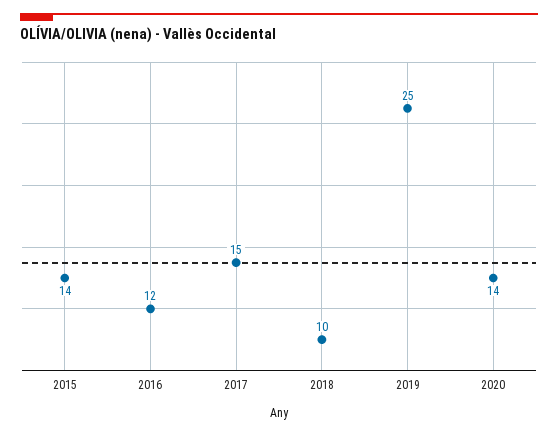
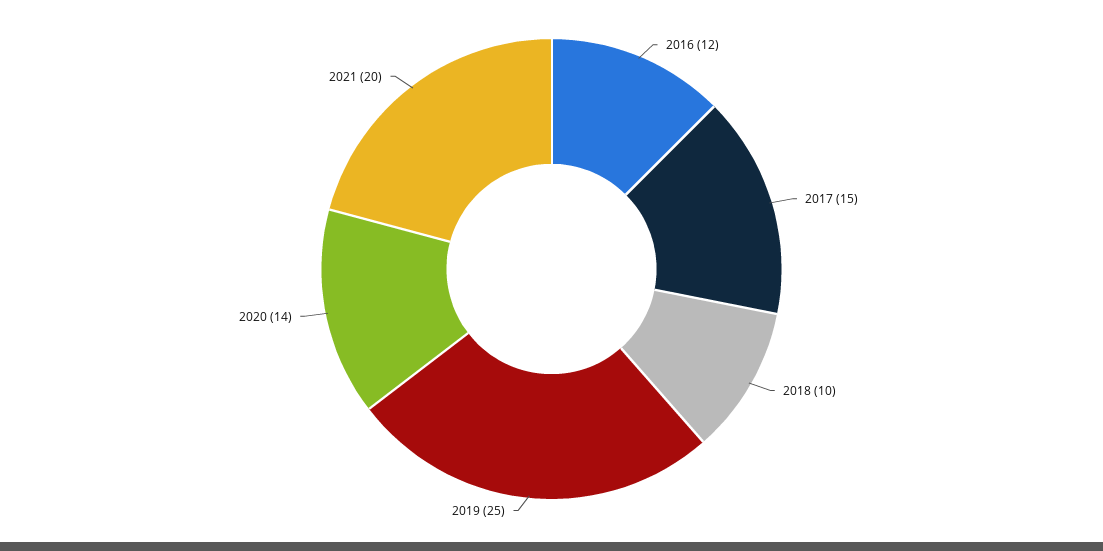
2015: 14 -> none
2021: none -> 20

